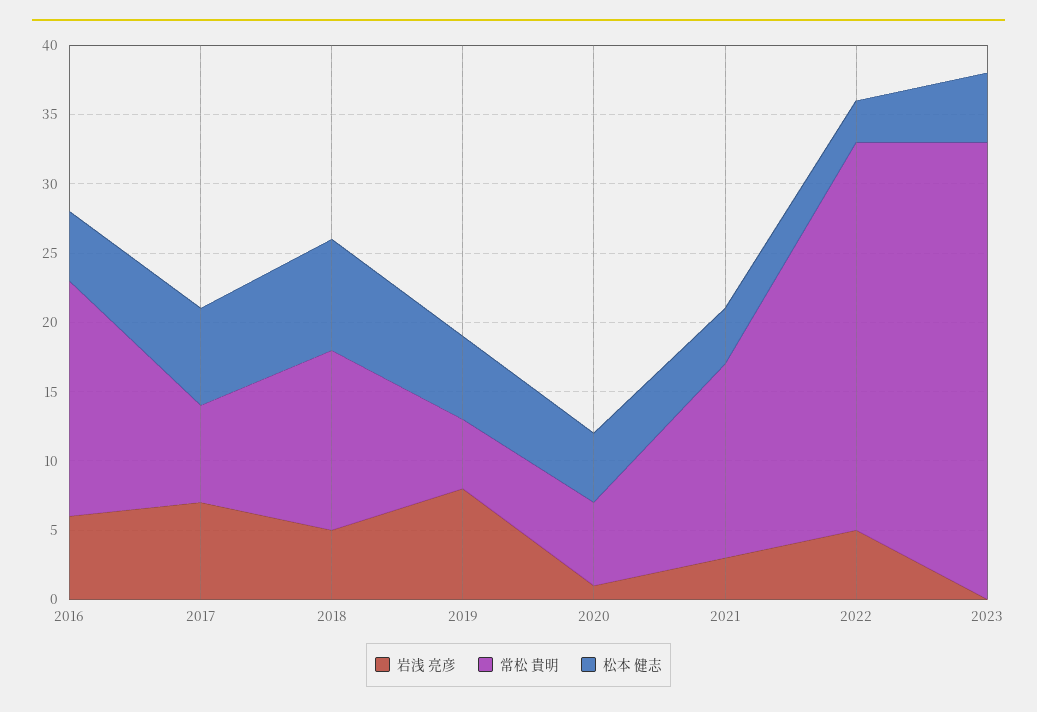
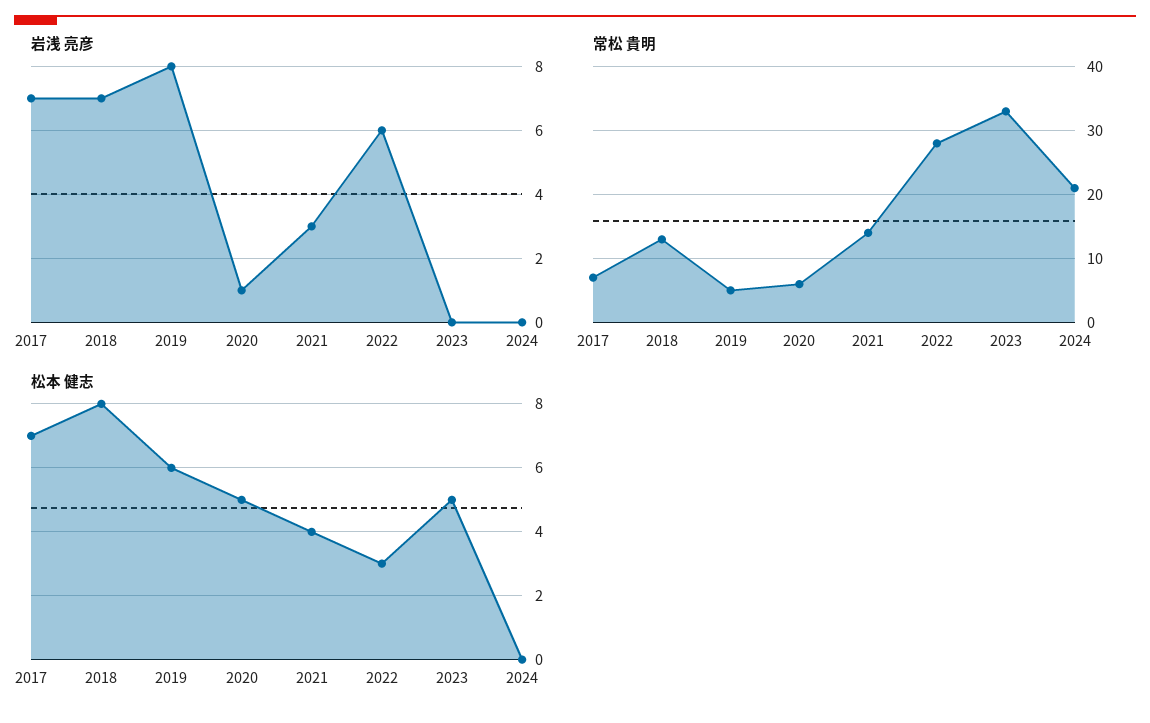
岩浅 亮彦, 2016: 6 -> none
常松 貴明, 2016: 17 -> none
松本 健志, 2016: 5 -> none
岩浅 亮彦, 2018: 5 -> 7
岩浅 亮彦, 2022: 5 -> 6
岩浅 亮彦, 2024: none -> 0
常松 貴明, 2024: none -> 21
松本 健志, 2024: none -> 0

